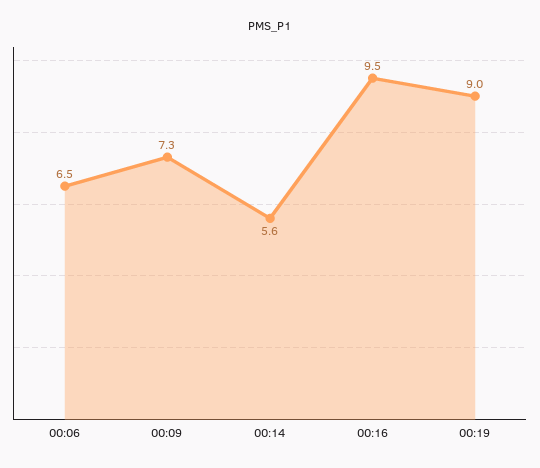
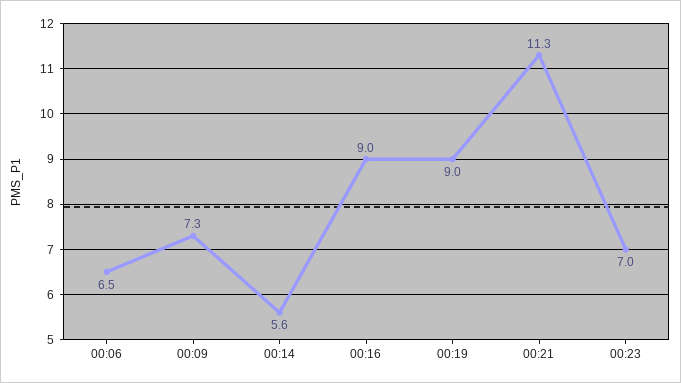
00:16: 9.5 -> 9
00:21: none -> 11.3
00:23: none -> 7

